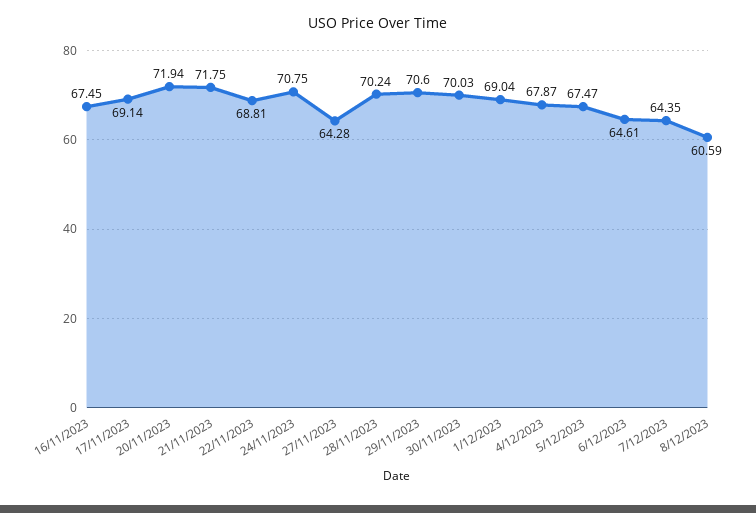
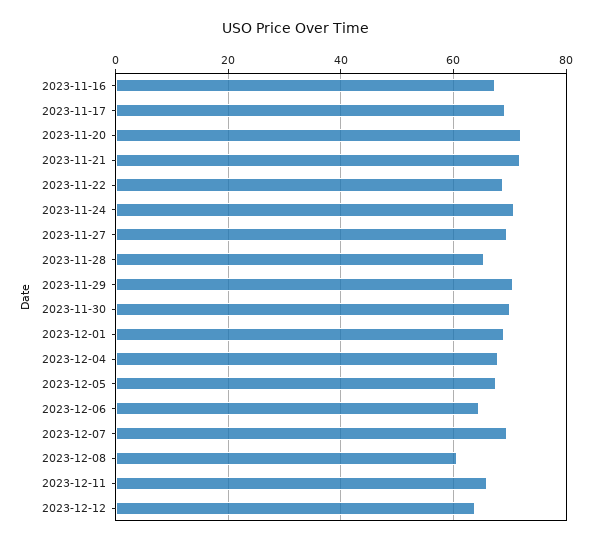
27/11/2023: 64.28 -> 70
28/11/2023: 70.24 -> 66
7/12/2023: 64.35 -> 70
2023-12-11: none -> 66
2023-12-12: none -> 64

